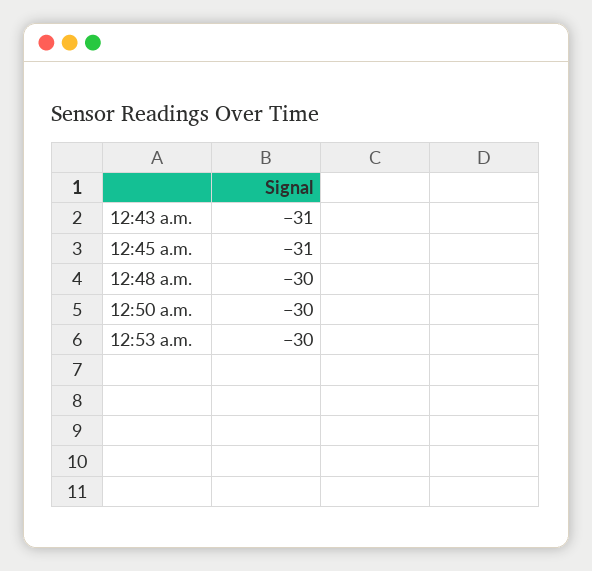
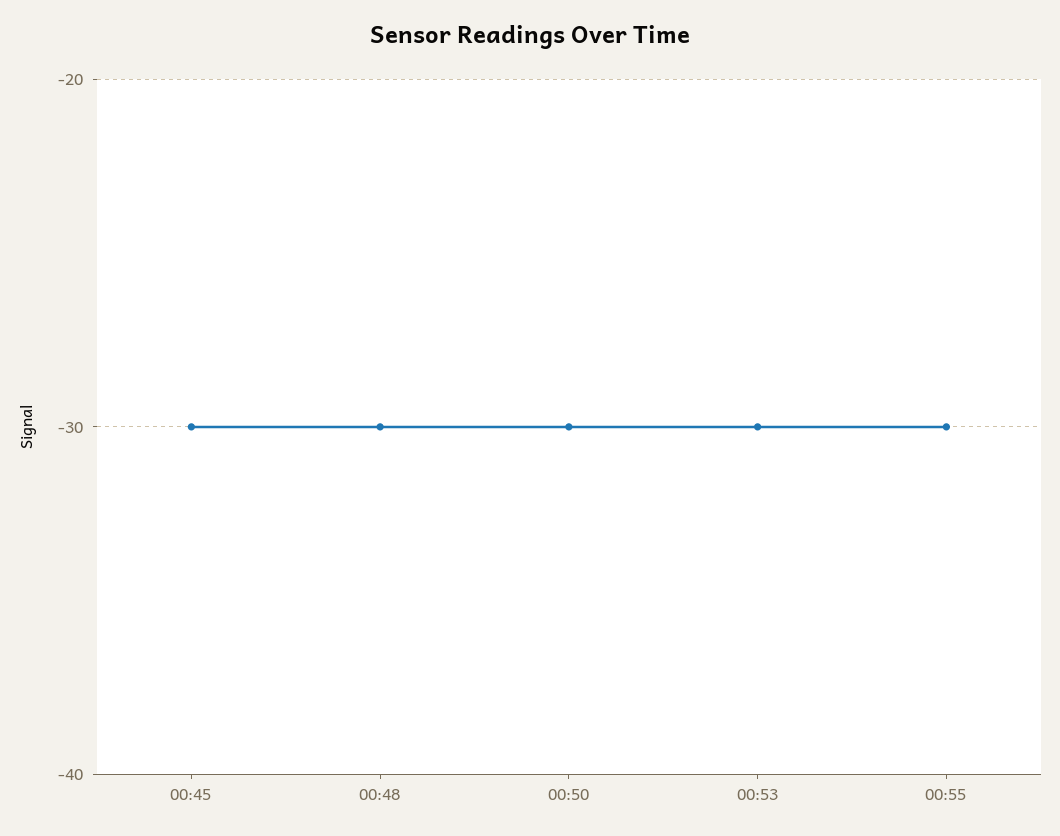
12:43 a.m.: -31 -> none
12:45 a.m.: -31 -> -30
00:55: none -> -30

